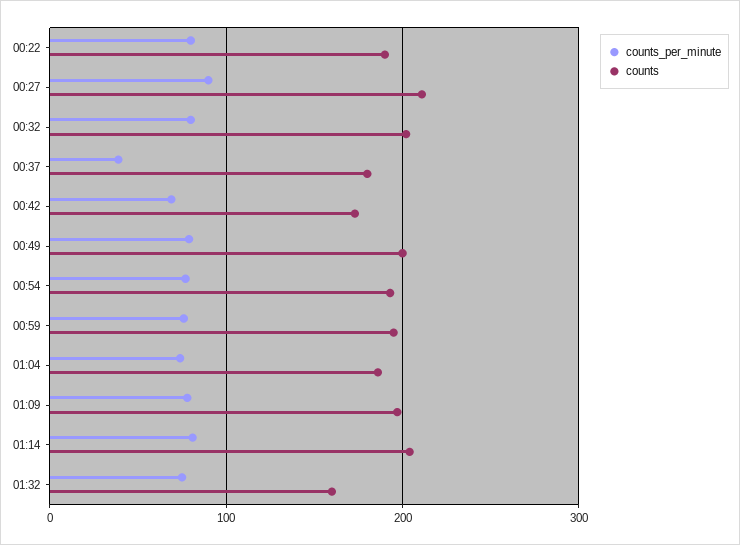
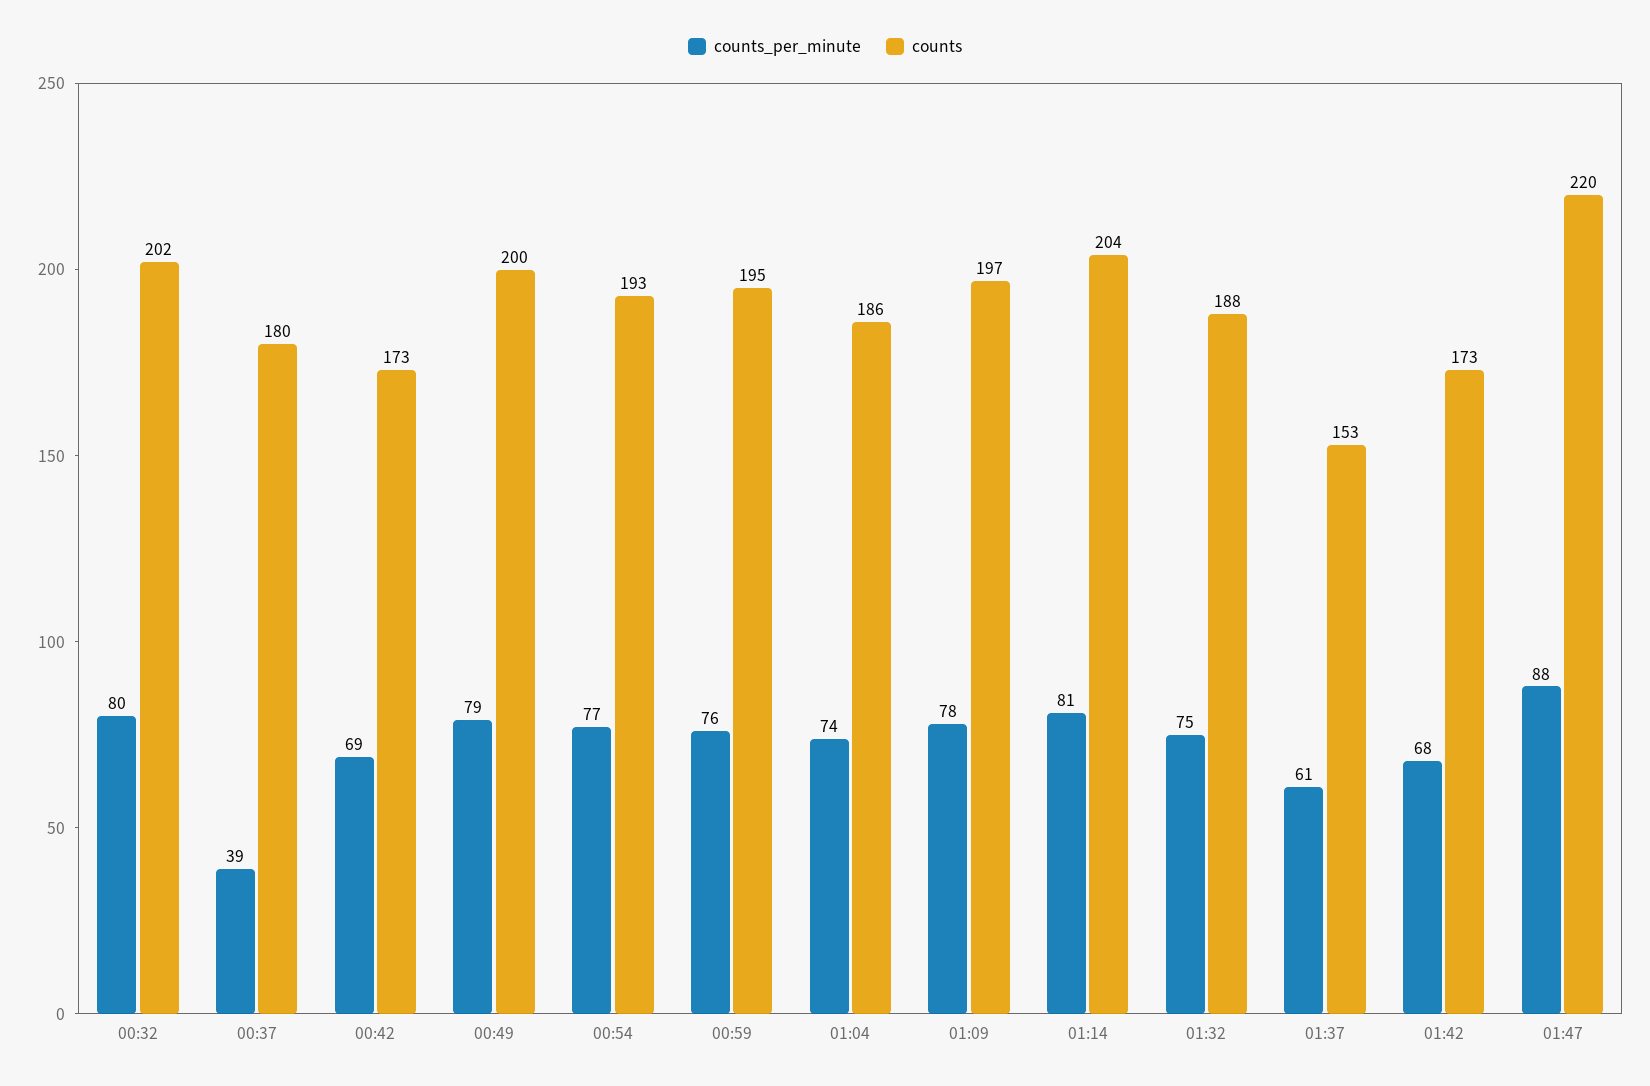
counts_per_minute, 00:22: 80 -> none
counts, 00:22: 190 -> none
counts_per_minute, 00:27: 90 -> none
counts, 00:27: 210 -> none
counts, 01:32: 160 -> 188
counts_per_minute, 01:37: none -> 61
counts, 01:37: none -> 153
counts_per_minute, 01:42: none -> 68
counts, 01:42: none -> 173
counts_per_minute, 01:47: none -> 88
counts, 01:47: none -> 220

